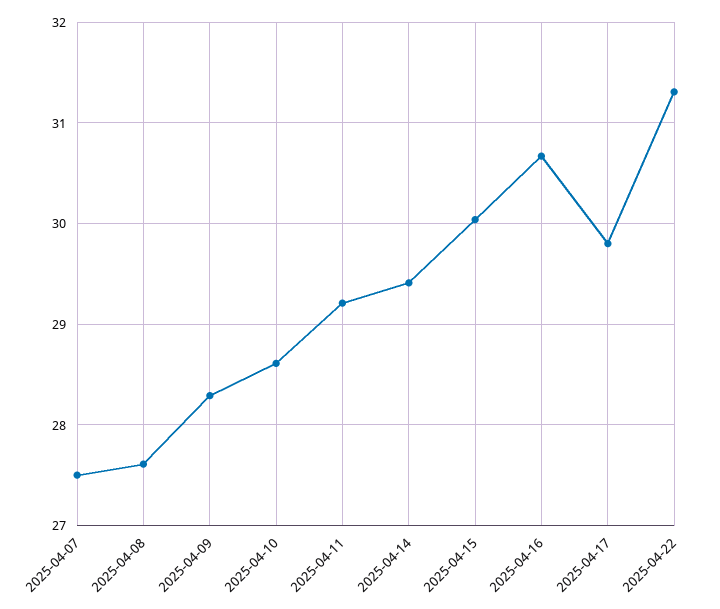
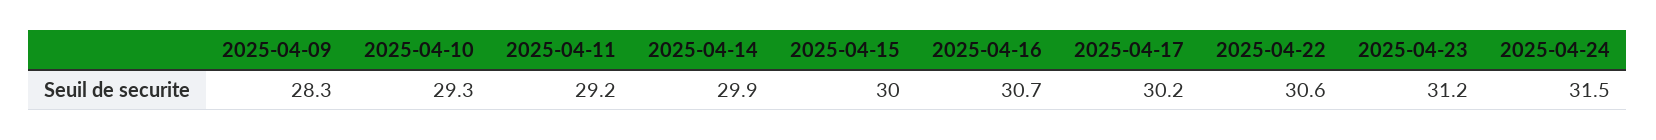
2025-04-07: 27.5 -> none
2025-04-08: 27.6 -> none
2025-04-10: 28.6 -> 29.3
2025-04-14: 29.4 -> 29.9
2025-04-17: 29.8 -> 30.2
2025-04-22: 31.3 -> 30.6
2025-04-23: none -> 31.2
2025-04-24: none -> 31.5

